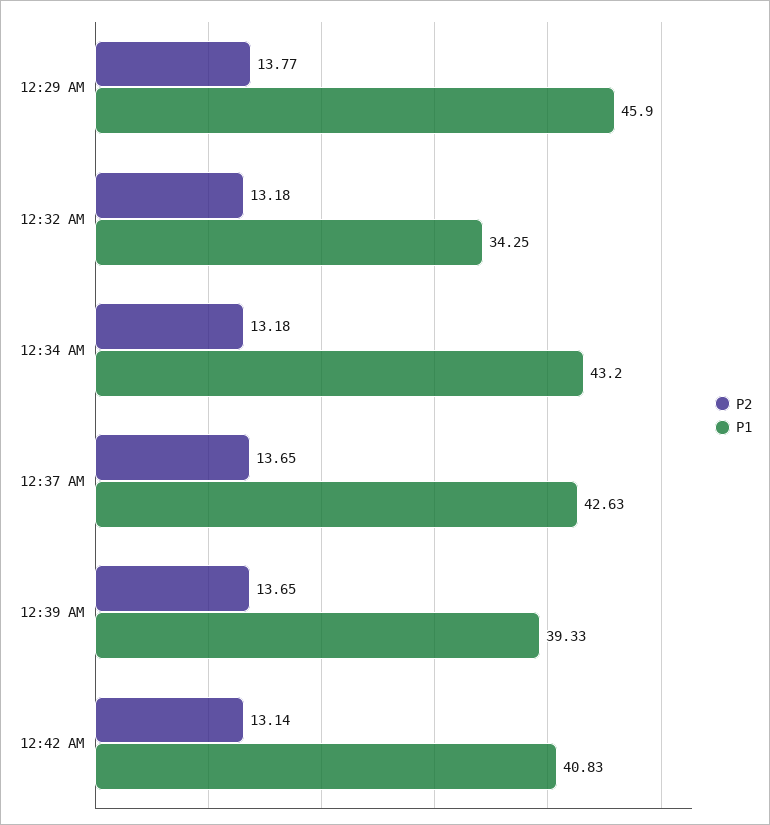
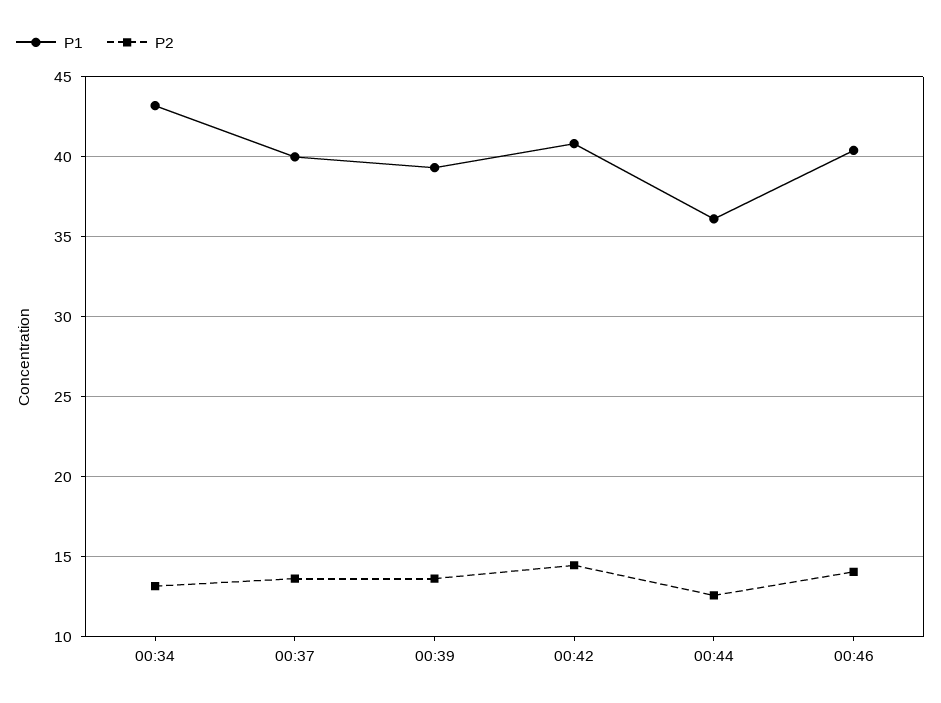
P2, 12:29 AM: 13.77 -> none
P1, 12:29 AM: 45.9 -> none
P2, 12:32 AM: 13.18 -> none
P1, 12:32 AM: 34.25 -> none
P1, 12:37 AM: 42.63 -> 40
P2, 12:42 AM: 13.14 -> 14.5
P1, 00:44: none -> 36
P2, 00:44: none -> 12.5
P1, 00:46: none -> 40.5
P2, 00:46: none -> 14

